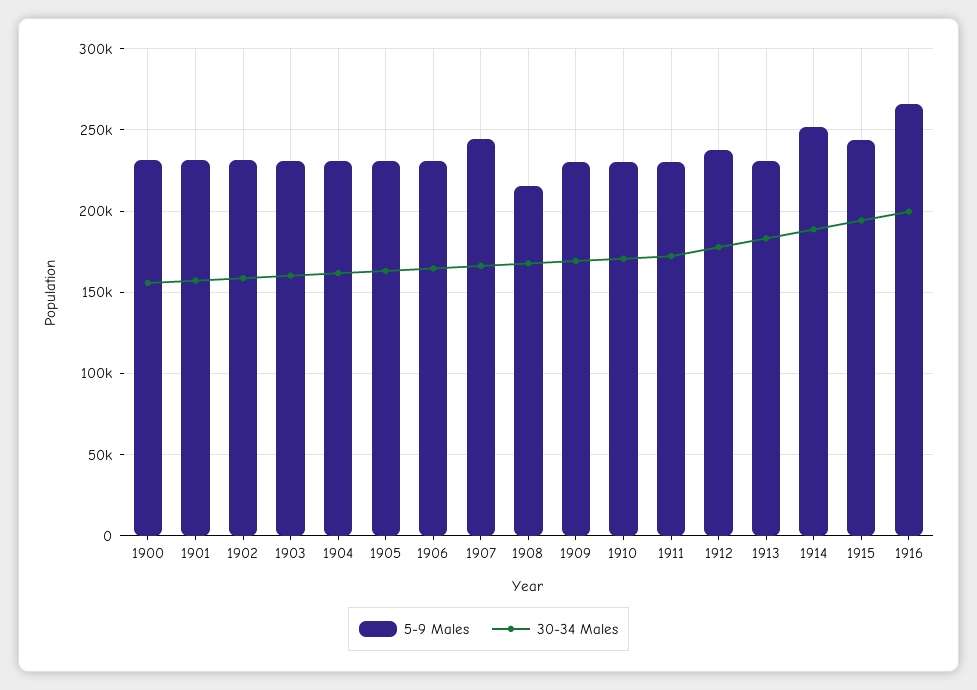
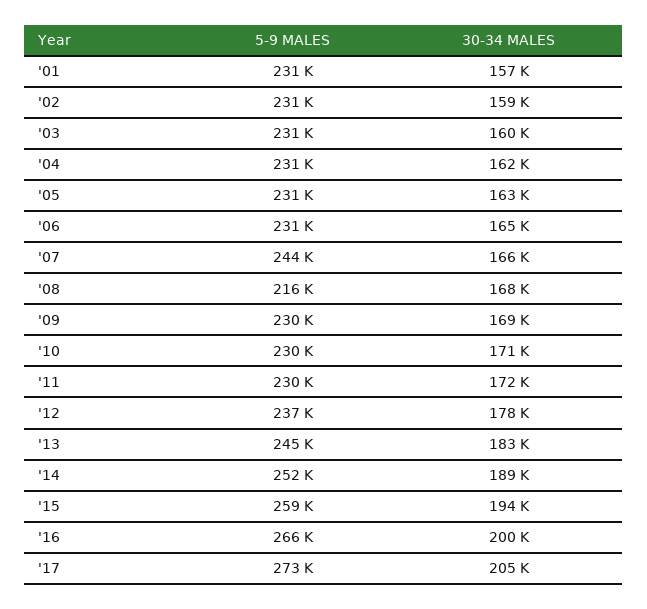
5-9 Males, 1900: 230000 -> none
30-34 Males, 1900: 155000 -> none
5-9 Males, 1913: 230000 -> 245000
5-9 Males, 1915: 245000 -> 259000
5-9 Males, '17: none -> 273000
30-34 Males, '17: none -> 205000

